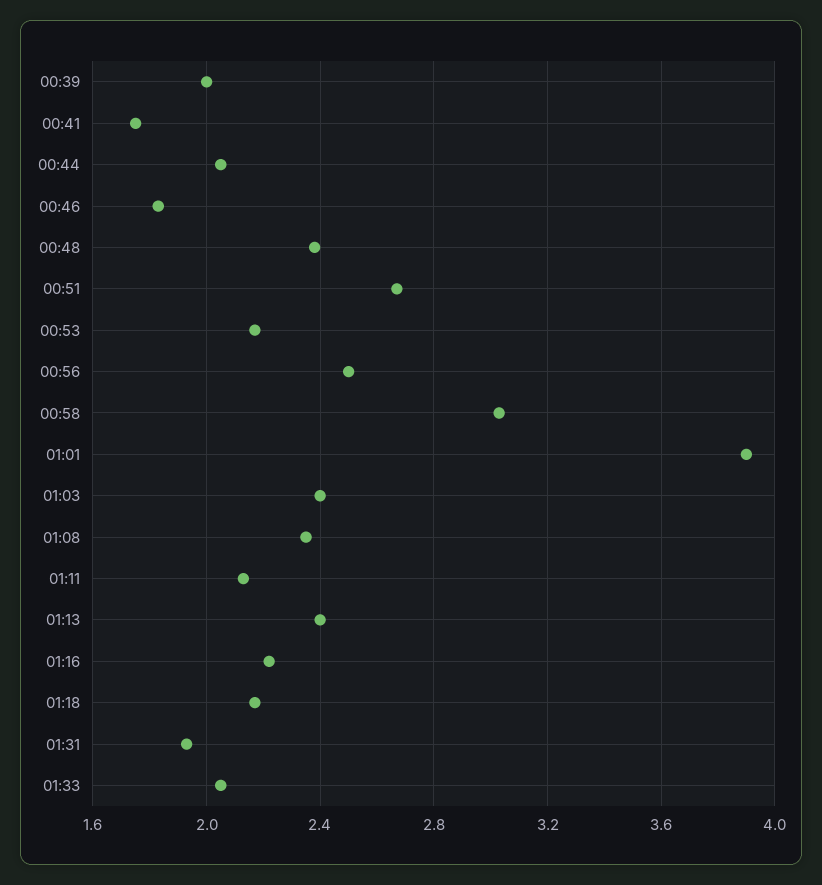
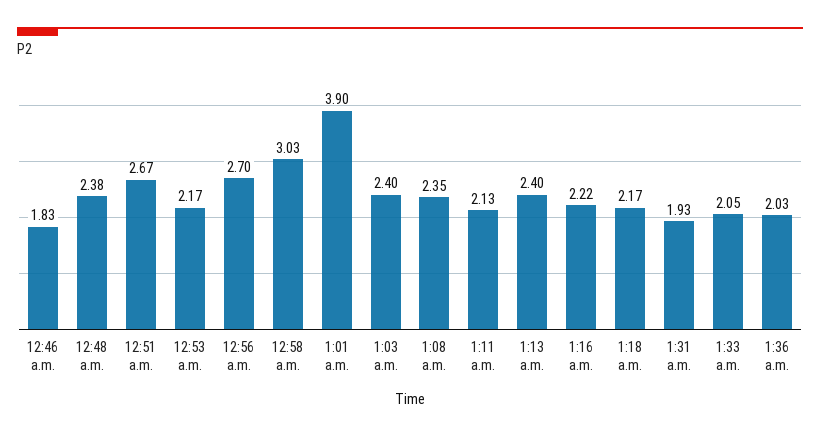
00:39: 2 -> none
00:41: 1.75 -> none
00:44: 2.05 -> none
00:56: 2.5 -> 2.7
1:36 a.m.: none -> 2.03

